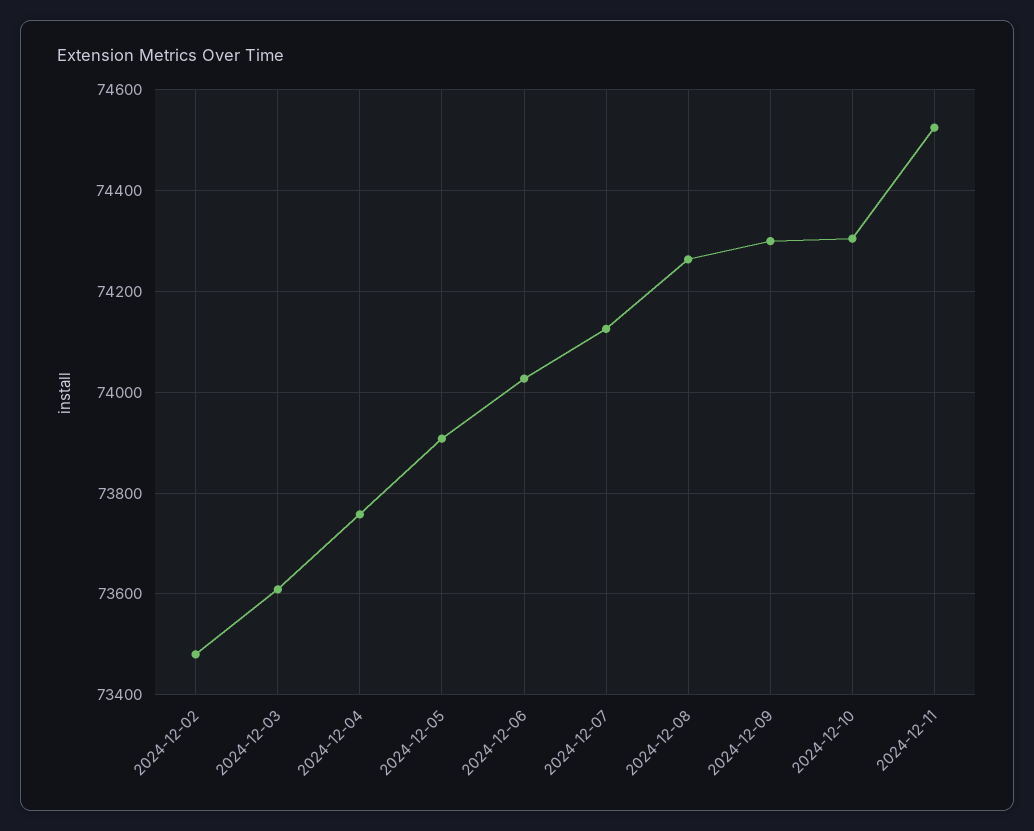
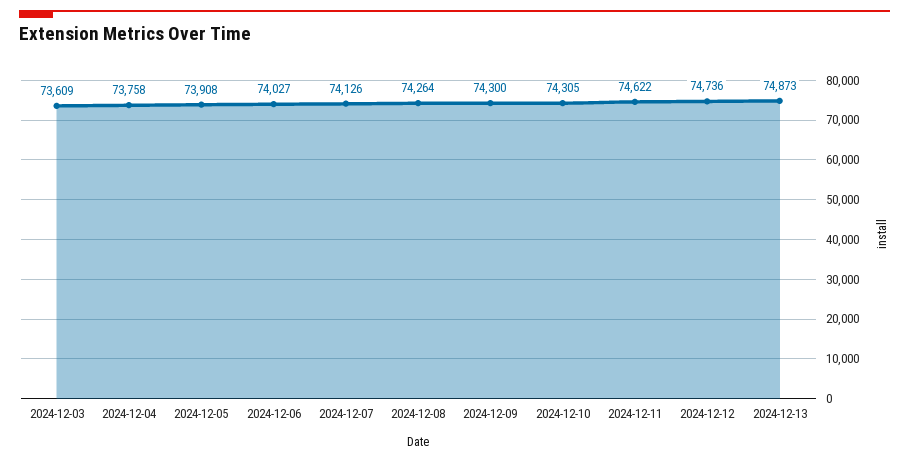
2024-12-02: 73480 -> none
2024-12-11: 74520 -> 74622
2024-12-12: none -> 74736
2024-12-13: none -> 74873

